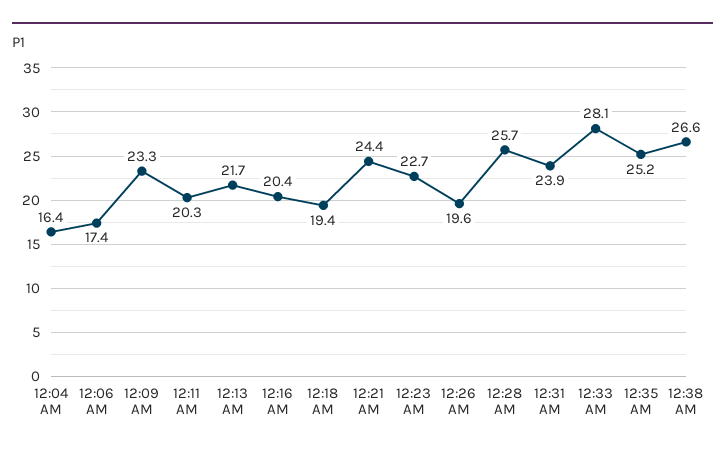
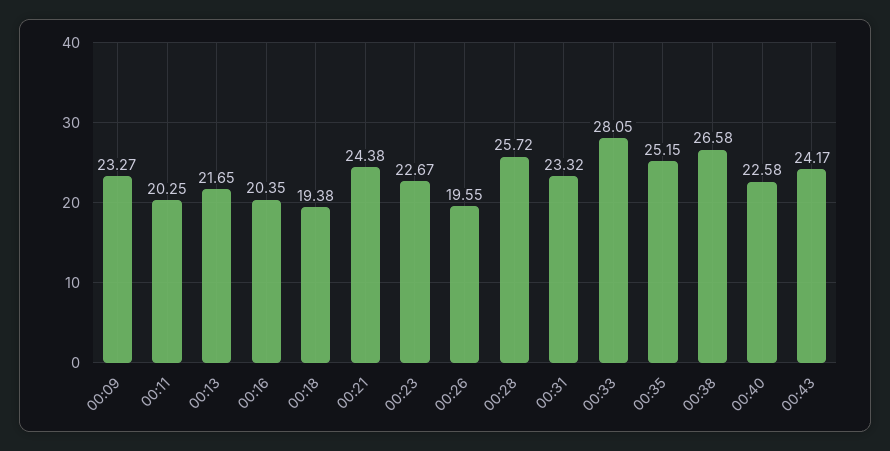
12:04 AM: 16.4 -> none
12:06 AM: 17.4 -> none
12:31 AM: 23.9 -> 23.32
00:40: none -> 22.58
00:43: none -> 24.17

